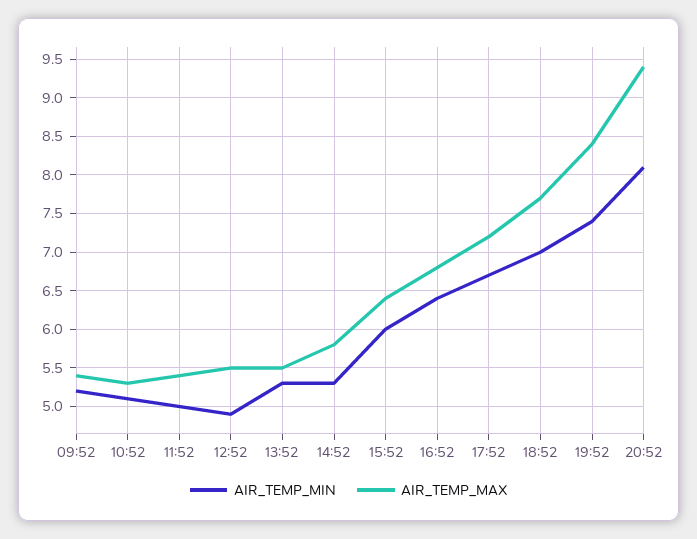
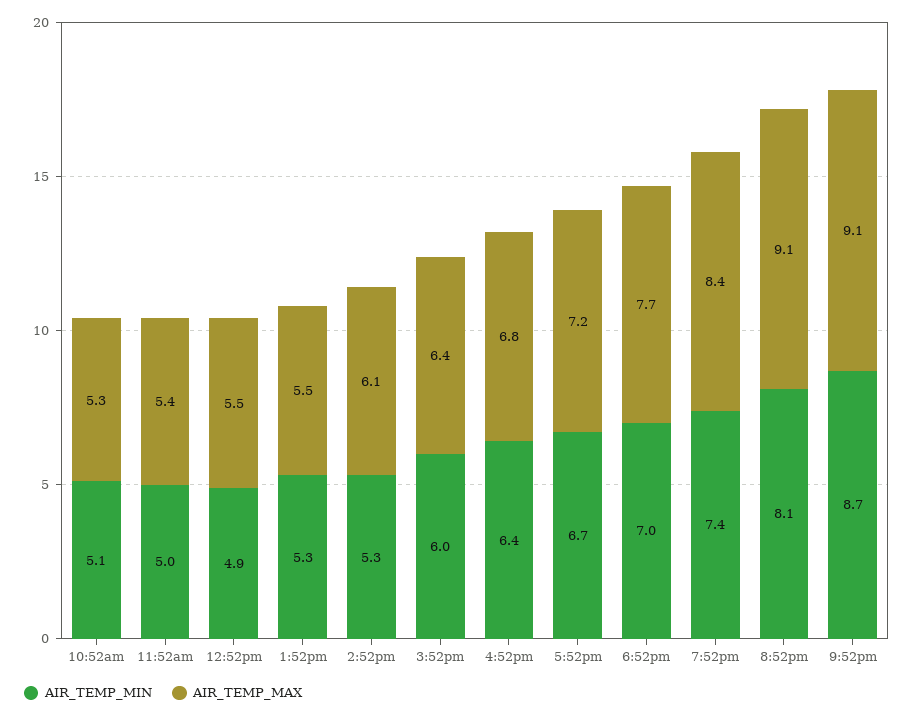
AIR_TEMP_MIN, 09:52: 5.2 -> none
AIR_TEMP_MAX, 09:52: 5.4 -> none
AIR_TEMP_MAX, 14:52: 5.8 -> 6.1
AIR_TEMP_MAX, 20:52: 9.4 -> 9.1
AIR_TEMP_MIN, 9:52pm: none -> 8.7
AIR_TEMP_MAX, 9:52pm: none -> 9.1

